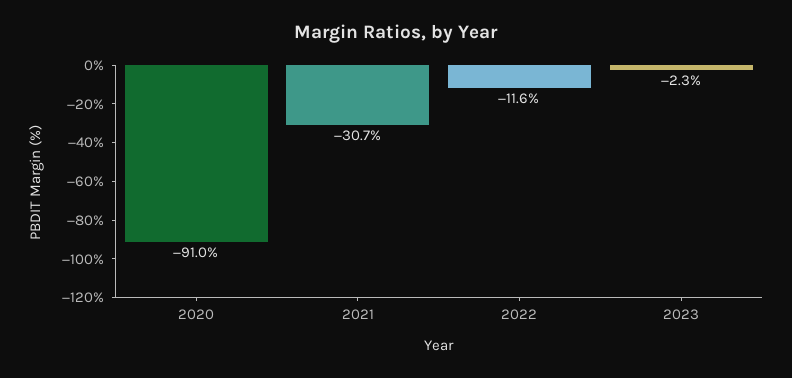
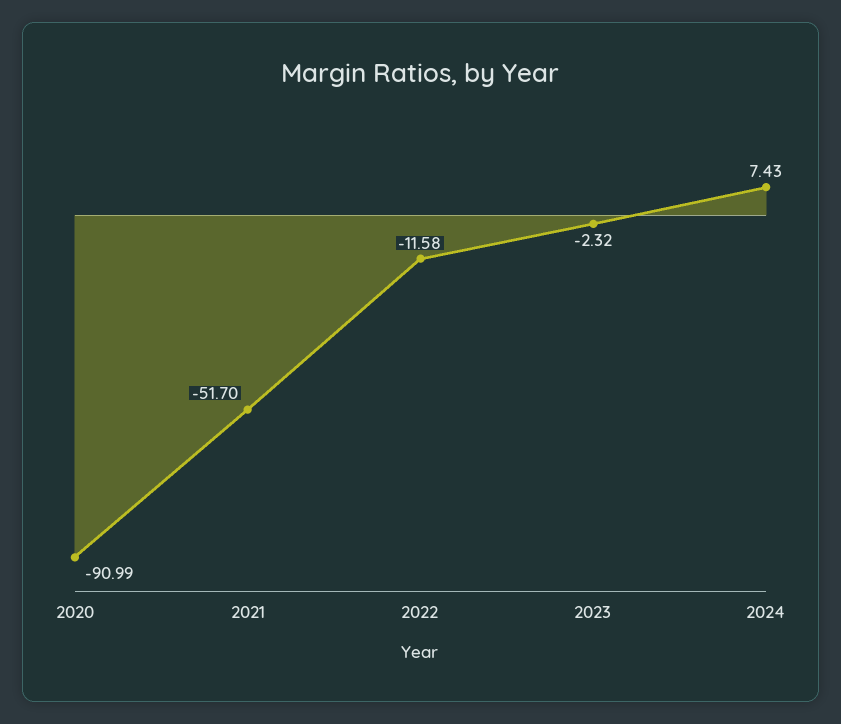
2021: -30.7 -> -51.7
2024: none -> 7.43

